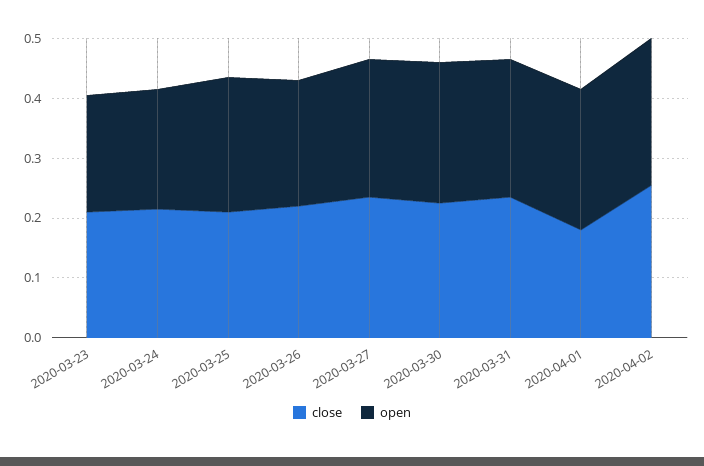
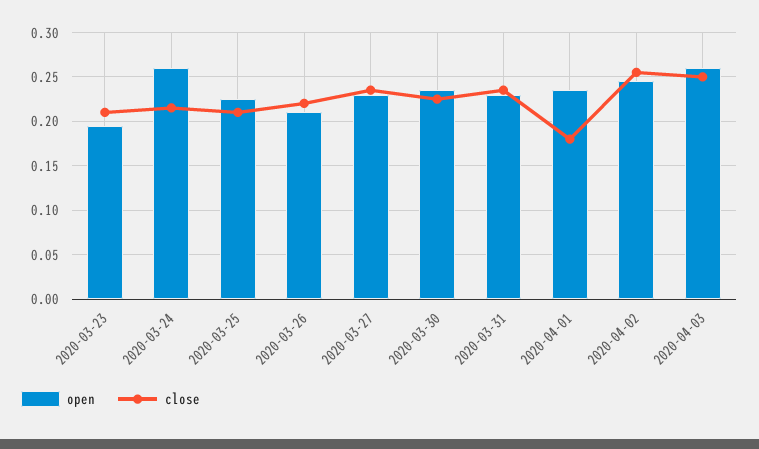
open, 2020-03-24: 0.2 -> 0.26
open, 2020-04-03: none -> 0.26
close, 2020-04-03: none -> 0.25

